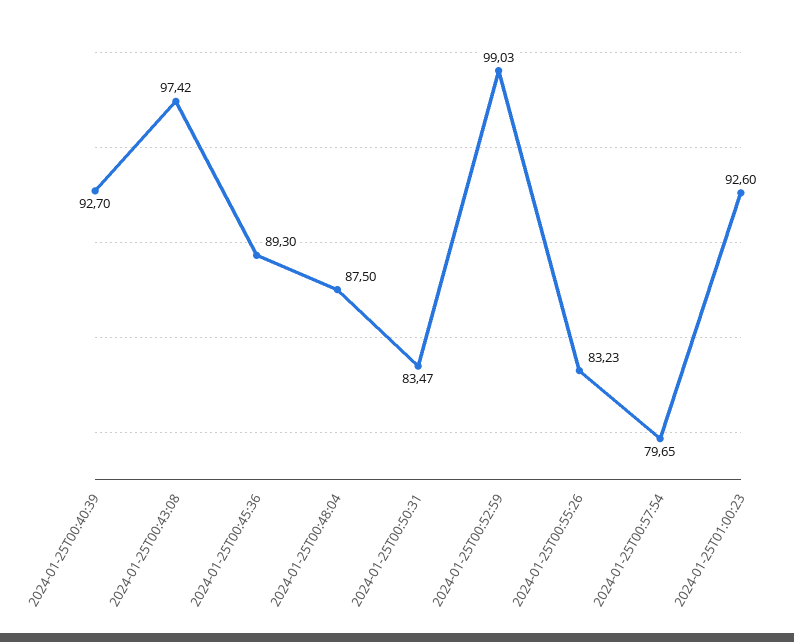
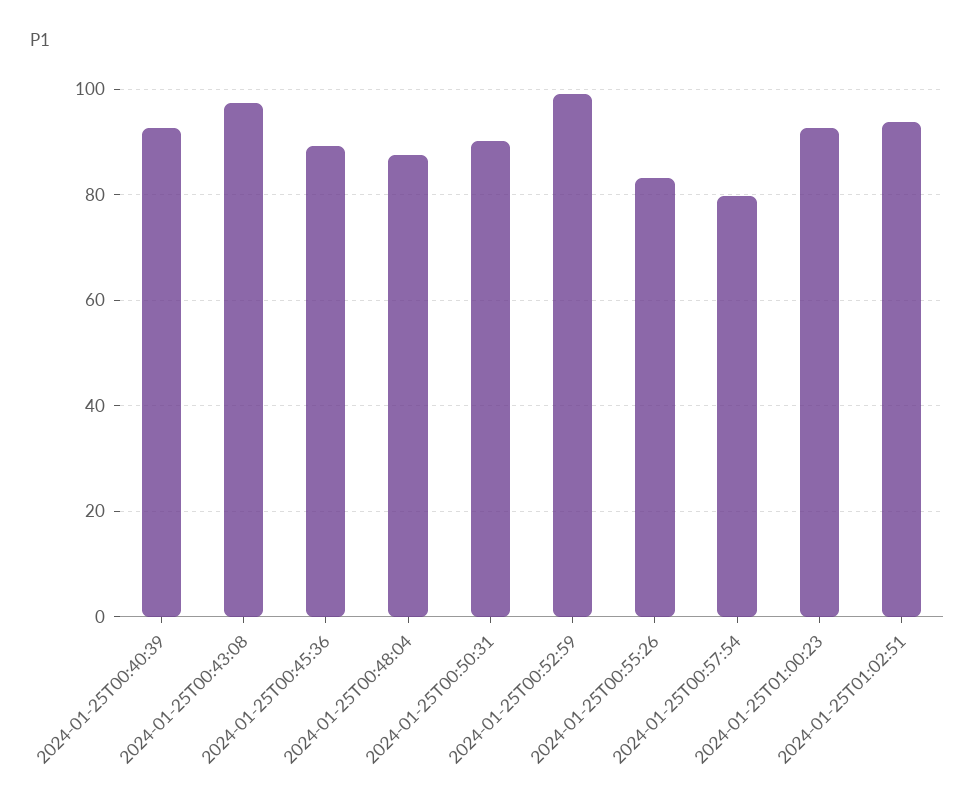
2024-01-25T00:50:31: 83.47 -> 90
2024-01-25T01:02:51: none -> 94

